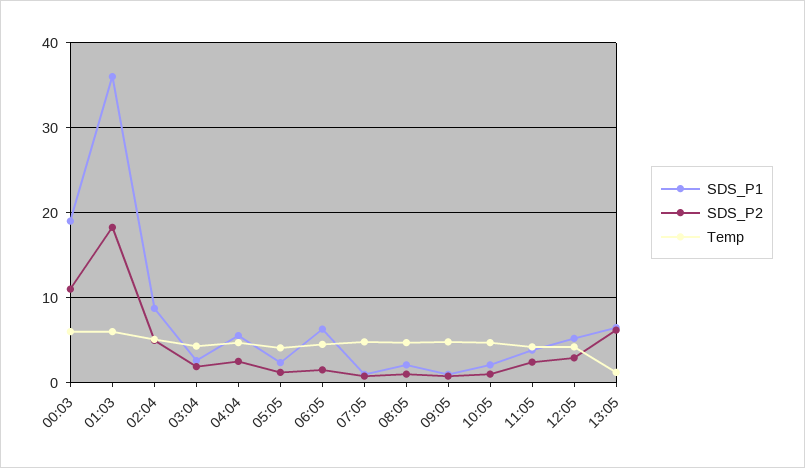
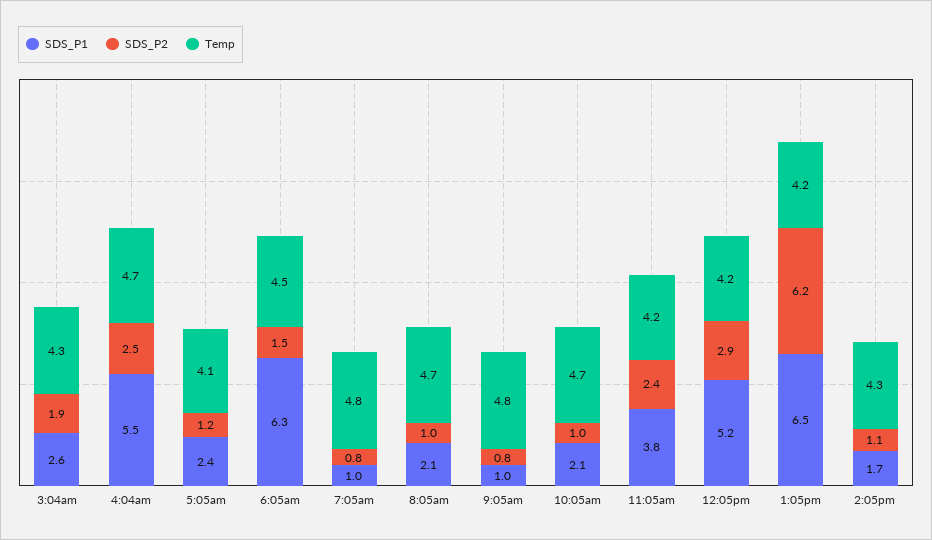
SDS_P1, 00:03: 19 -> none
SDS_P2, 00:03: 11 -> none
Temp, 00:03: 6 -> none
SDS_P1, 01:03: 36 -> none
SDS_P2, 01:03: 18 -> none
Temp, 01:03: 6 -> none
SDS_P1, 02:04: 9 -> none
SDS_P2, 02:04: 5 -> none
Temp, 02:04: 5 -> none
Temp, 13:05: 1 -> 4.2
SDS_P1, 2:05pm: none -> 1.7
SDS_P2, 2:05pm: none -> 1.1
Temp, 2:05pm: none -> 4.3

